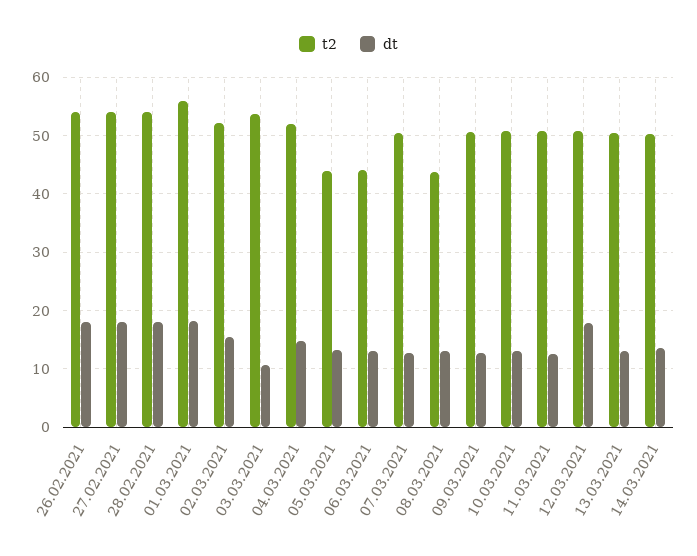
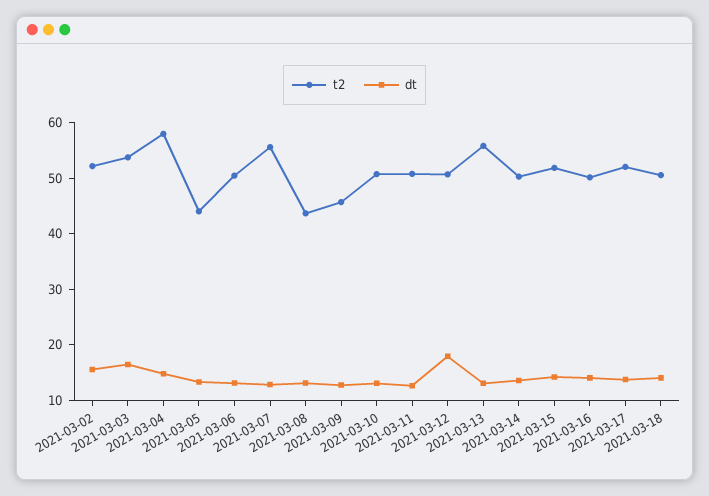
t2, 26.02.2021: 54 -> none
dt, 26.02.2021: 18 -> none
t2, 27.02.2021: 54 -> none
dt, 27.02.2021: 18 -> none
t2, 28.02.2021: 54 -> none
dt, 28.02.2021: 18 -> none
t2, 01.03.2021: 56 -> none
dt, 01.03.2021: 18 -> none
dt, 03.03.2021: 10 -> 16
t2, 04.03.2021: 52 -> 58
t2, 06.03.2021: 44 -> 50
t2, 07.03.2021: 50 -> 56
t2, 09.03.2021: 50 -> 46
t2, 13.03.2021: 50 -> 56
t2, 2021-03-15: none -> 52
dt, 2021-03-15: none -> 14
t2, 2021-03-16: none -> 50
dt, 2021-03-16: none -> 14
t2, 2021-03-17: none -> 52
dt, 2021-03-17: none -> 14
t2, 2021-03-18: none -> 50
dt, 2021-03-18: none -> 14

